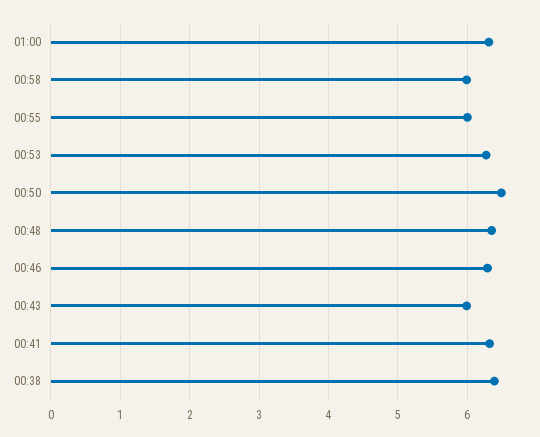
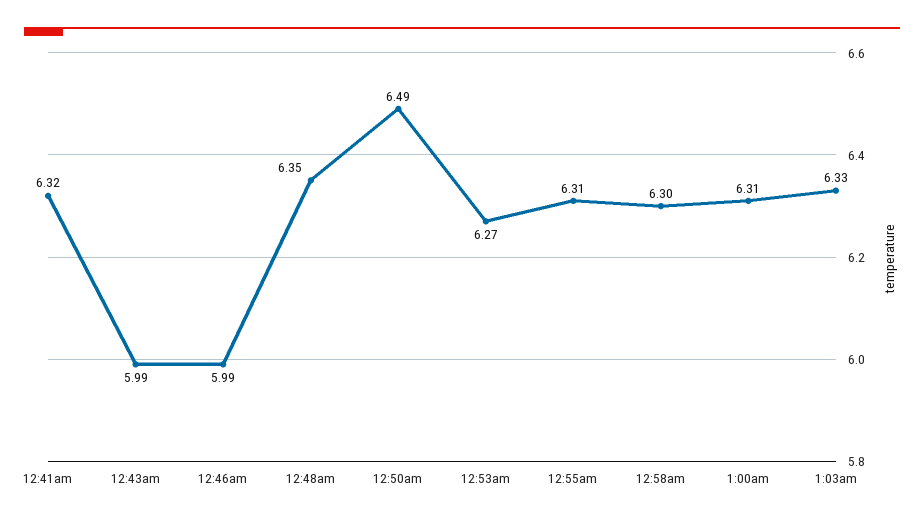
00:58: 6 -> 6.3
00:55: 6 -> 6.31
00:46: 6.3 -> 5.99
00:38: 6.4 -> none
1:03am: none -> 6.33

